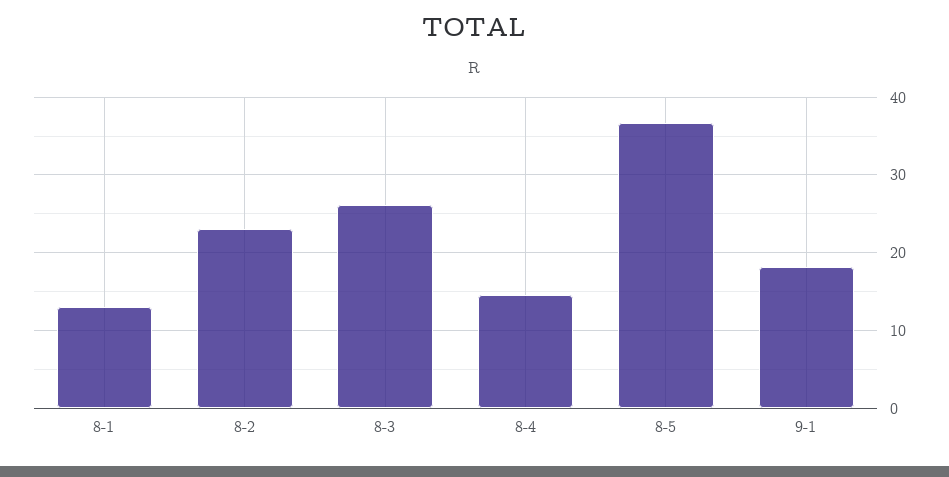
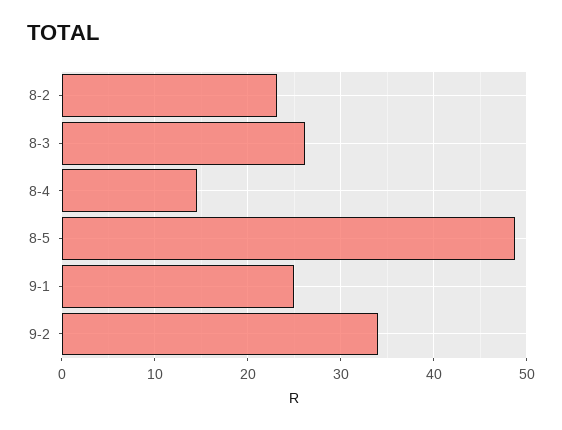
8-1: 13 -> none
8-5: 37 -> 49
9-1: 18 -> 25
9-2: none -> 34

